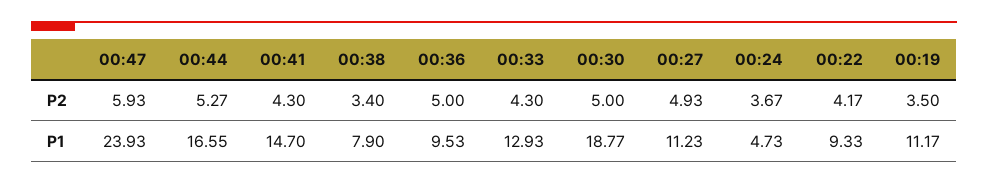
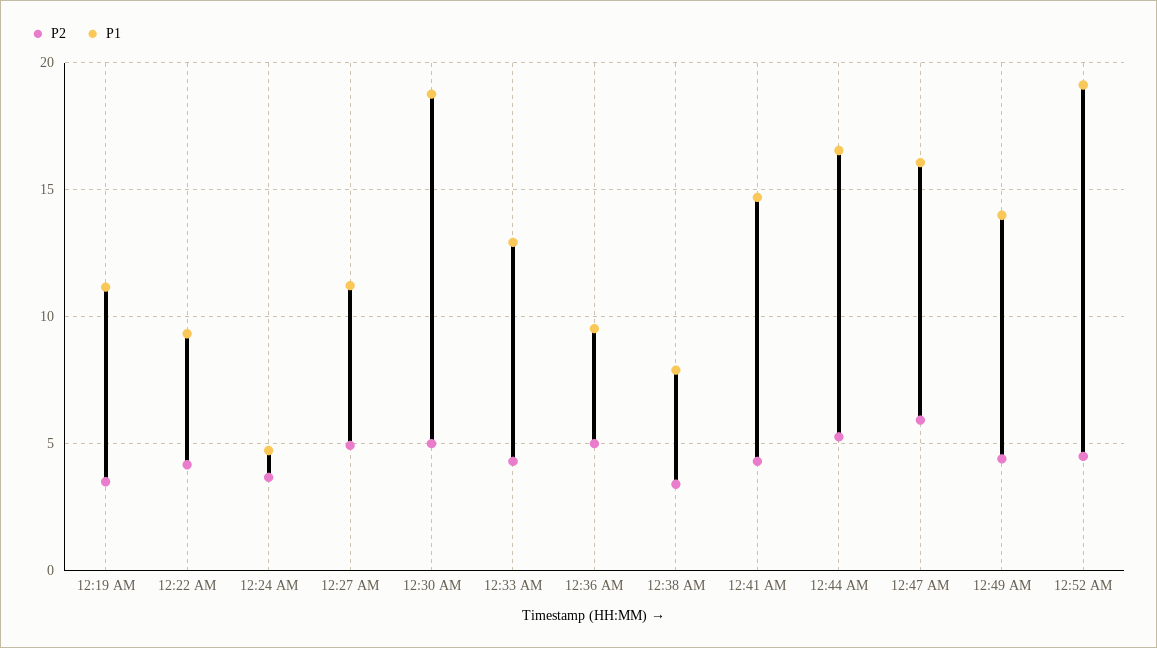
P1, 00:47: 23.93 -> 16
P2, 12:49 AM: none -> 4.5
P1, 12:49 AM: none -> 14
P2, 12:52 AM: none -> 4.5
P1, 12:52 AM: none -> 19

